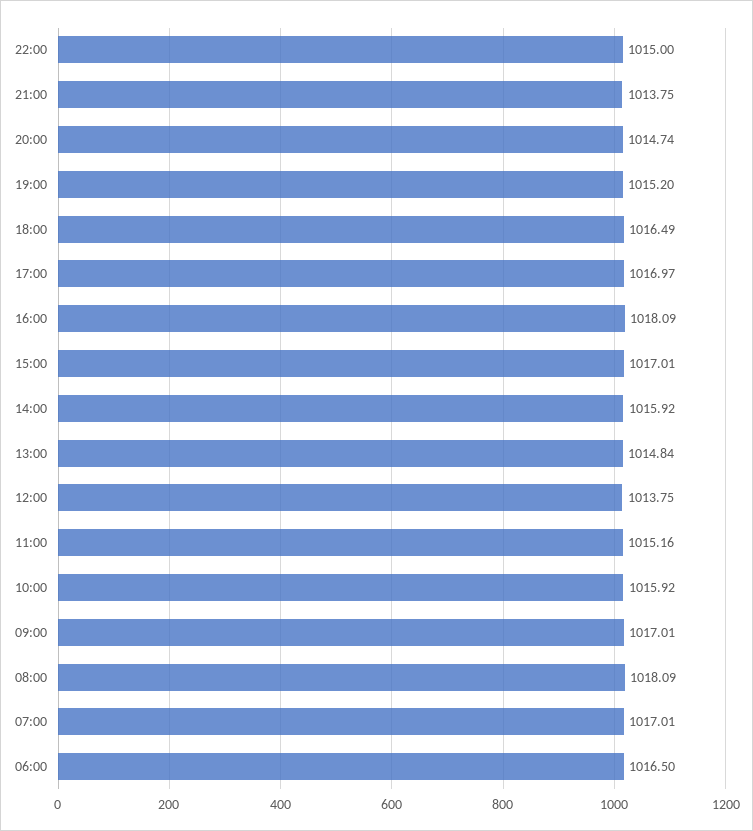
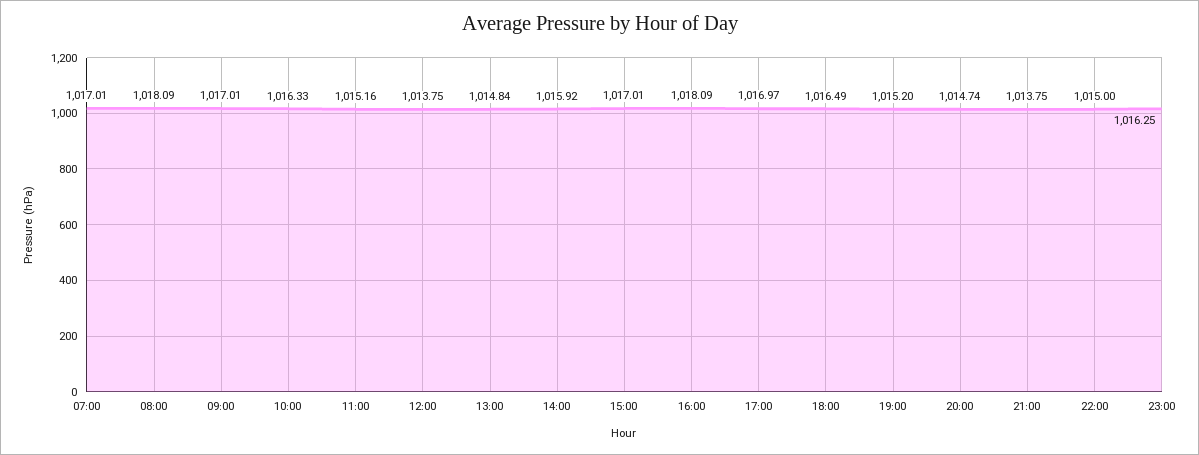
10:00: 1015.92 -> 1016.33
06:00: 1016.5 -> none
23:00: none -> 1016.25

